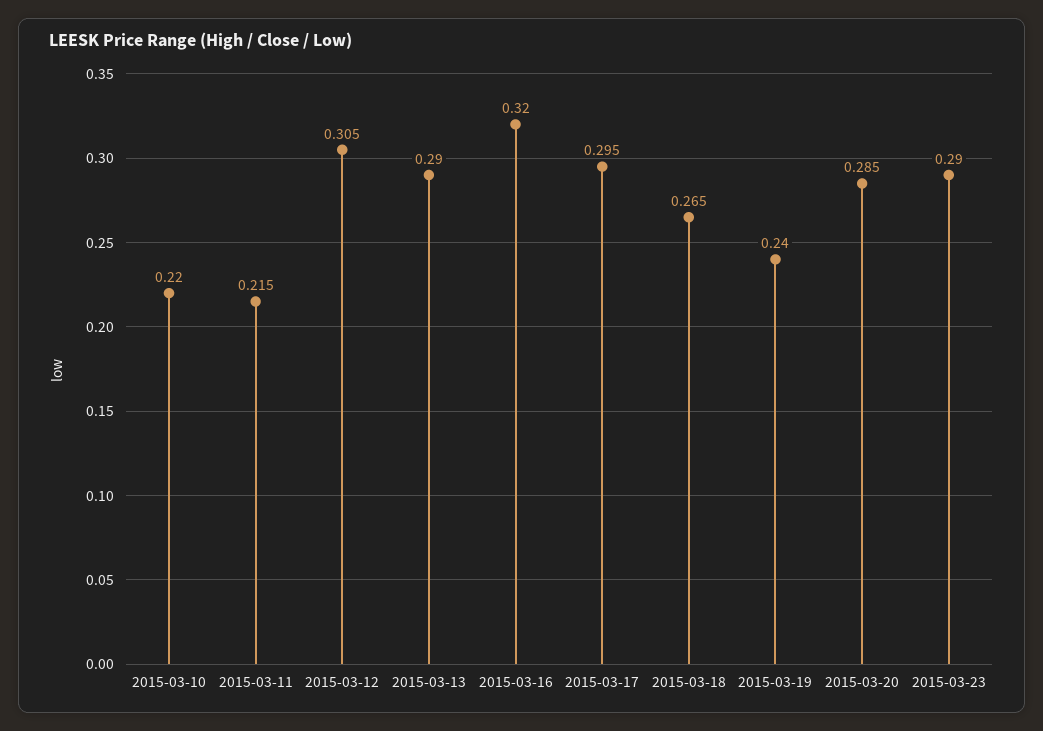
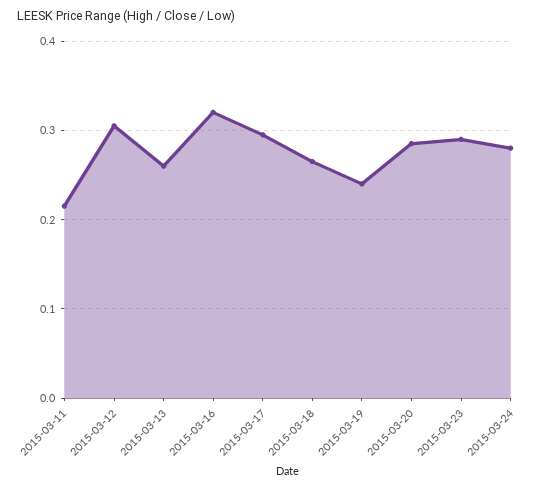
2015-03-10: 0.22 -> none
2015-03-13: 0.29 -> 0.26
2015-03-24: none -> 0.28

